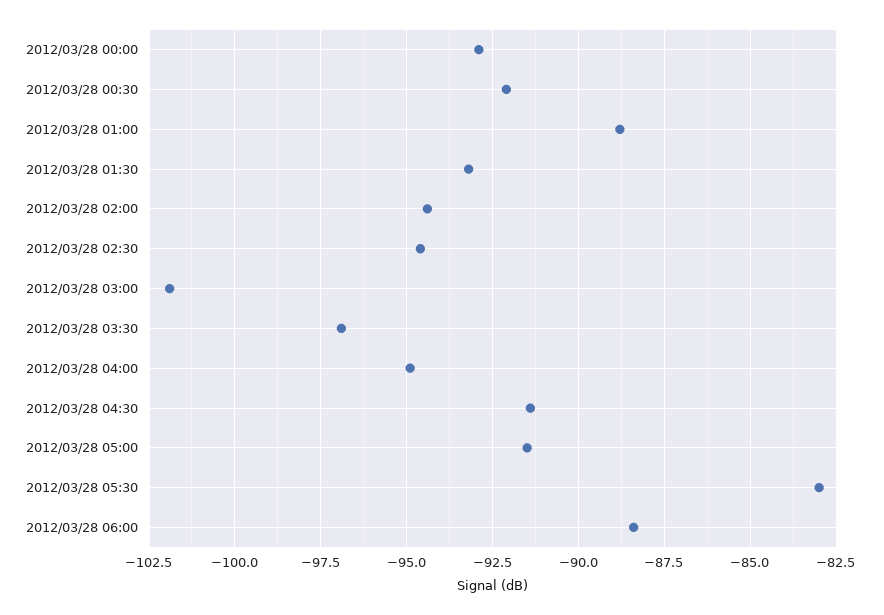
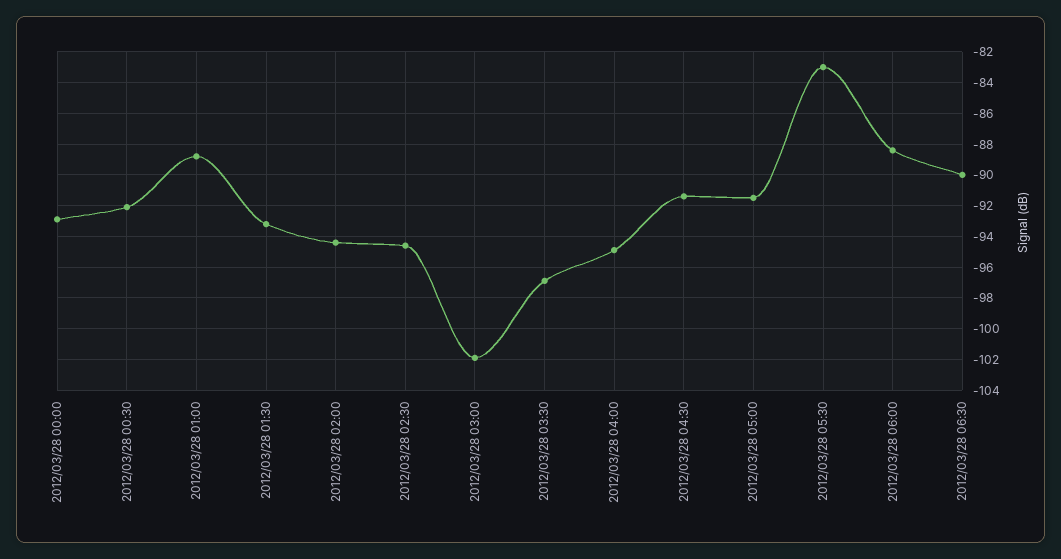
2012/03/28 06:30: none -> -90

